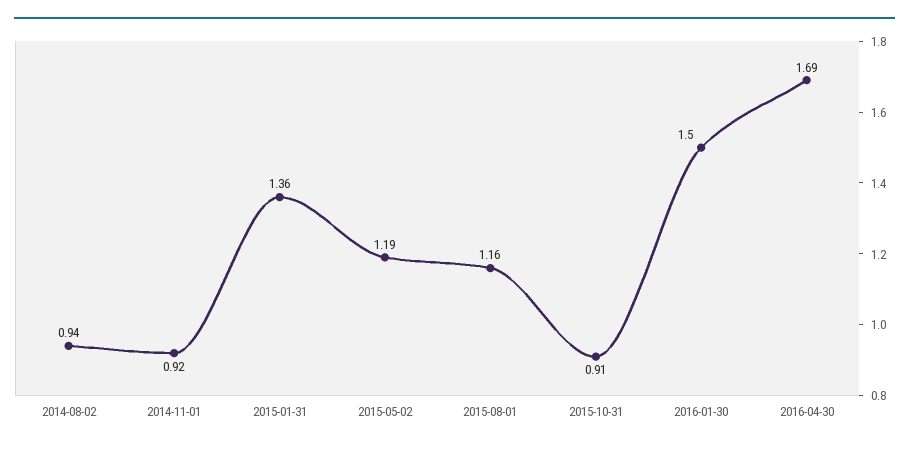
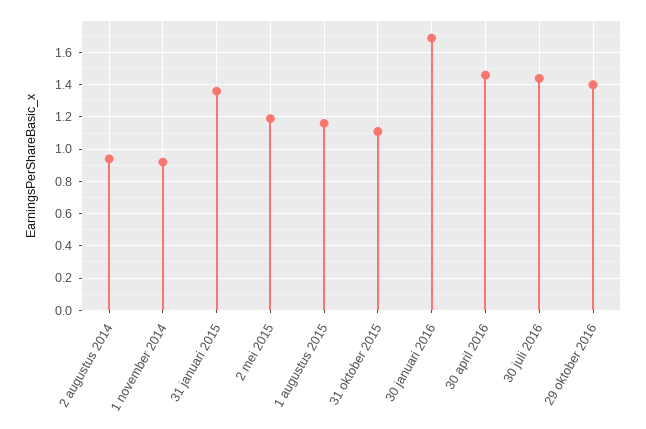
2015-10-31: 0.91 -> 1.1
2016-01-30: 1.5 -> 1.7
2016-04-30: 1.69 -> 1.45
30 juli 2016: none -> 1.45
29 oktober 2016: none -> 1.4

